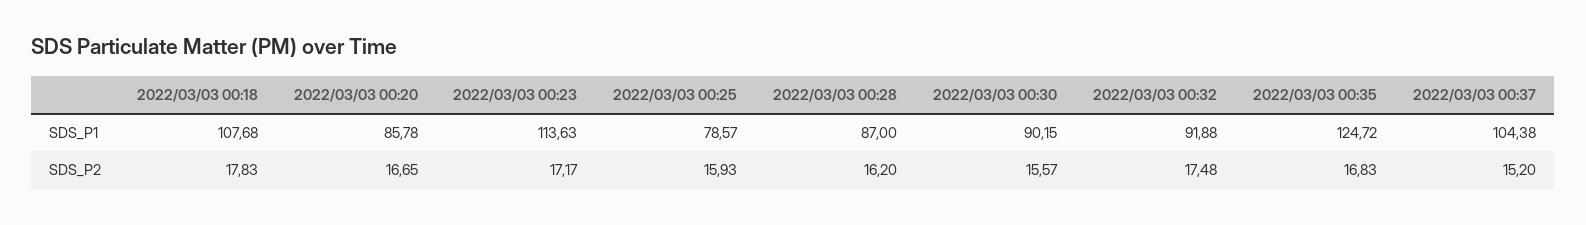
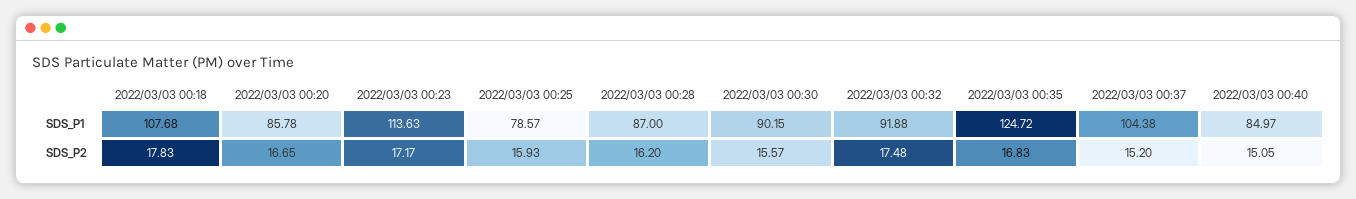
2022/03/03 00:40, SDS_P1: none -> 84.97
2022/03/03 00:40, SDS_P2: none -> 15.05

